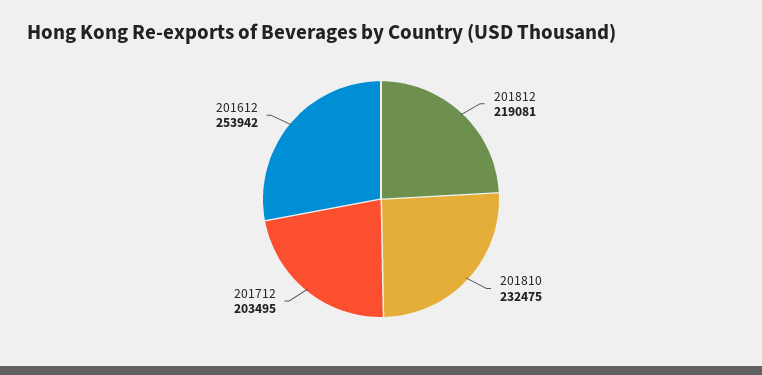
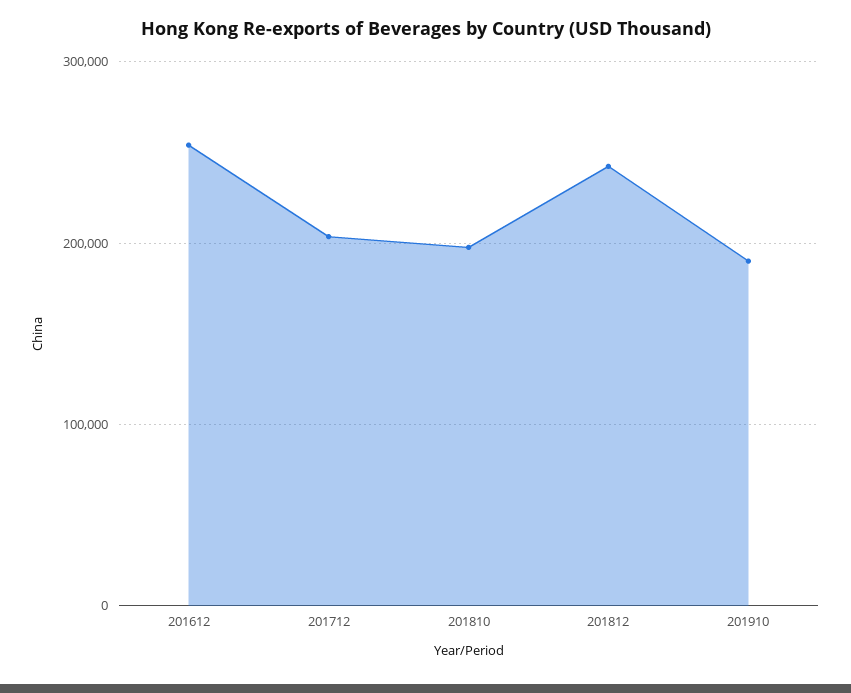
201812: 219081 -> 240000
201810: 232475 -> 200000
201910: none -> 190000

